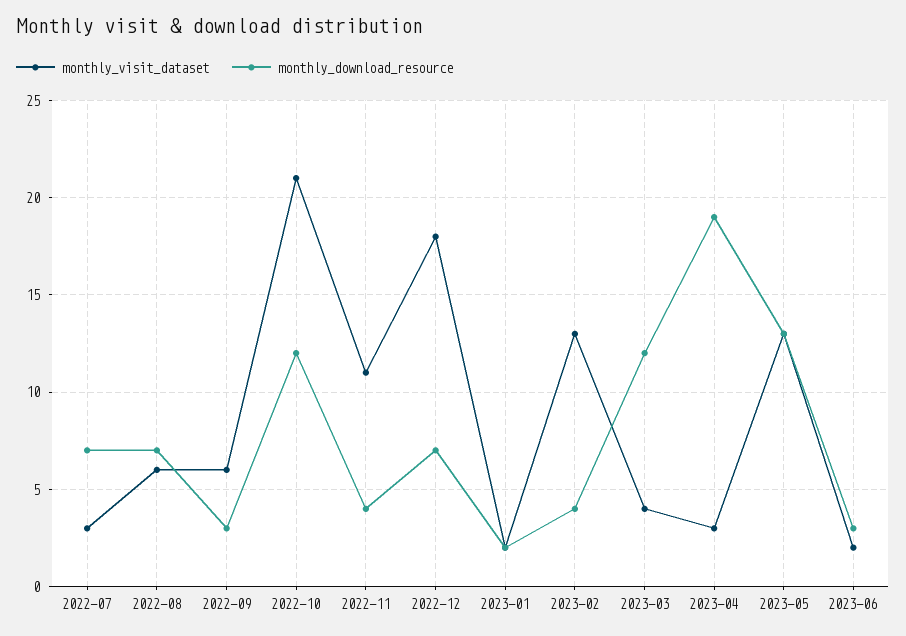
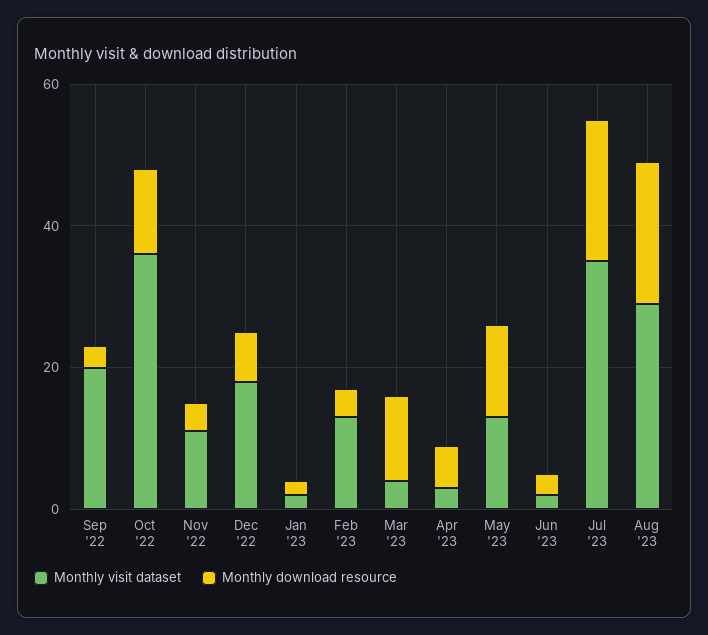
monthly_visit_dataset, 2022-07: 3 -> none
monthly_download_resource, 2022-07: 7 -> none
monthly_visit_dataset, 2022-08: 6 -> none
monthly_download_resource, 2022-08: 7 -> none
monthly_visit_dataset, 2022-09: 6 -> 20
monthly_visit_dataset, 2022-10: 21 -> 35
monthly_download_resource, 2023-04: 19 -> 5
monthly_visit_dataset, Jul '23: none -> 35
monthly_download_resource, Jul '23: none -> 20
monthly_visit_dataset, Aug '23: none -> 30
monthly_download_resource, Aug '23: none -> 20

